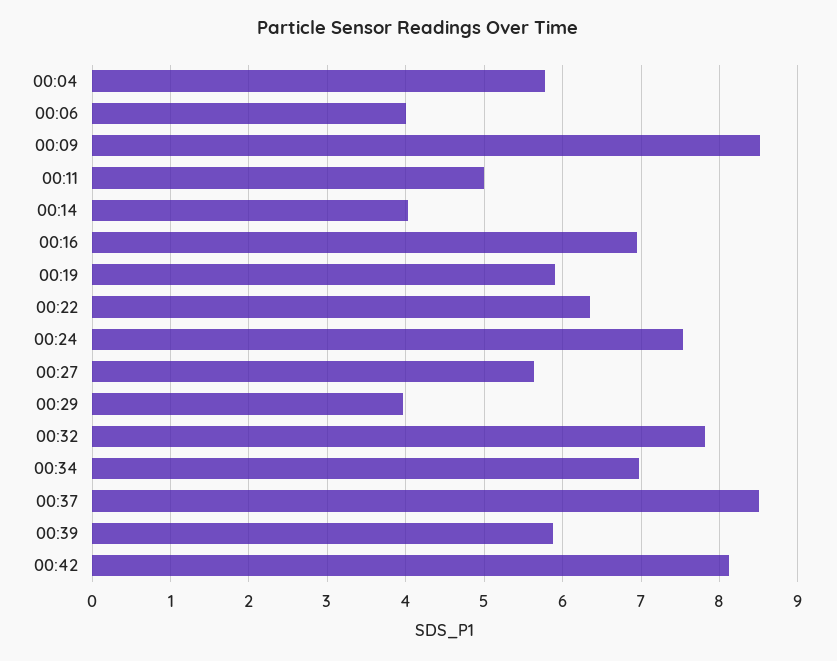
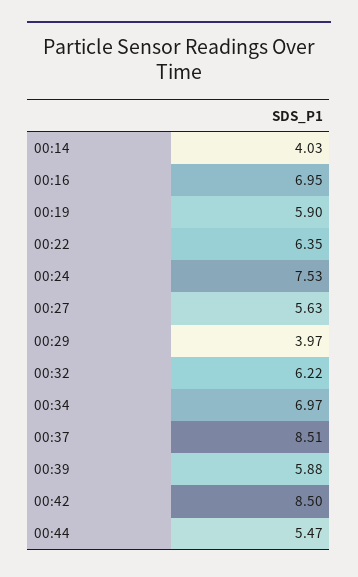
00:04: 5.8 -> none
00:06: 4 -> none
00:09: 8.5 -> none
00:11: 5 -> none
00:32: 7.8 -> 6.22
00:42: 8.1 -> 8.5
00:44: none -> 5.47

